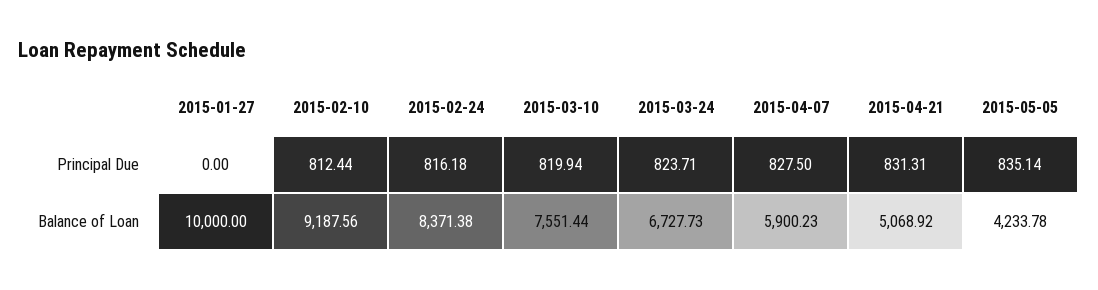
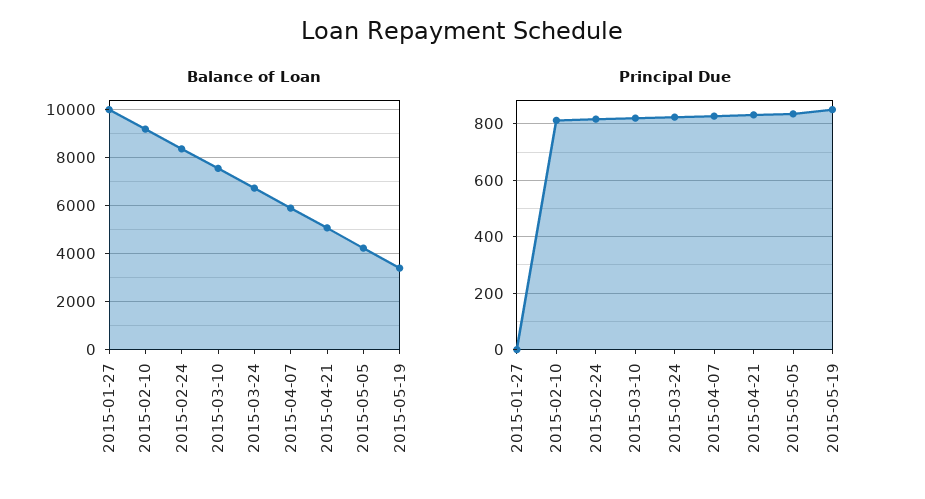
Balance of Loan, 2015-05-19: none -> 3500
Principal Due, 2015-05-19: none -> 850

